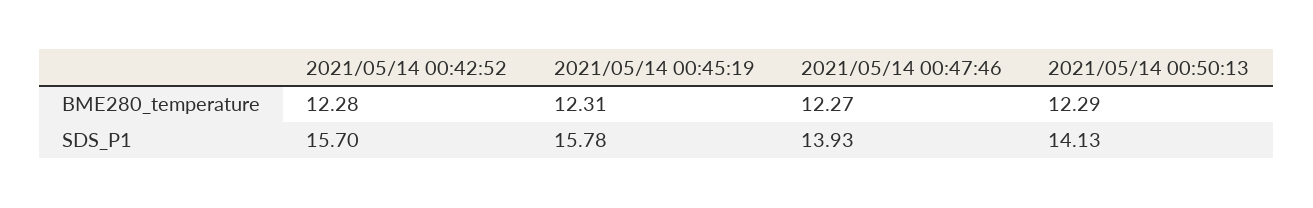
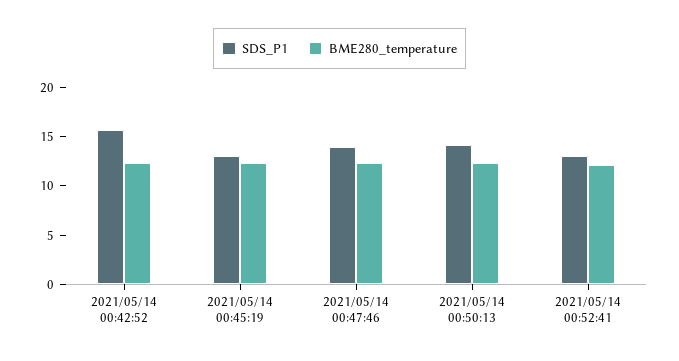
SDS_P1, 2021/05/14 00:45:19: 15.78 -> 13
SDS_P1, 2021/05/14 00:52:41: none -> 13
BME280_temperature, 2021/05/14 00:52:41: none -> 12

